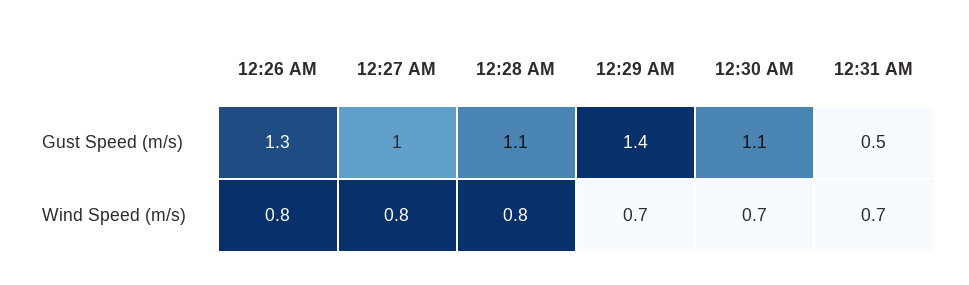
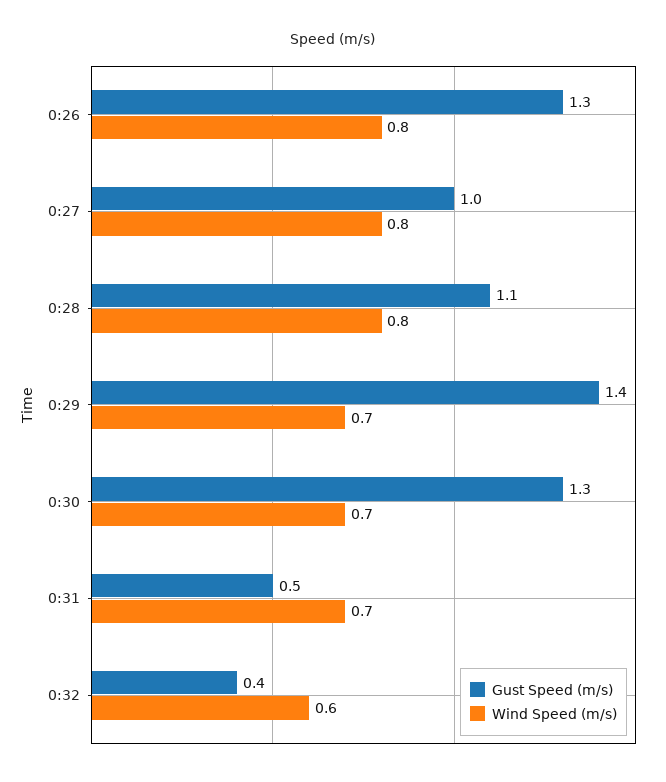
Gust Speed (m/s), 12:30 AM: 1.1 -> 1.3
Gust Speed (m/s), 0:32: none -> 0.4
Wind Speed (m/s), 0:32: none -> 0.6

